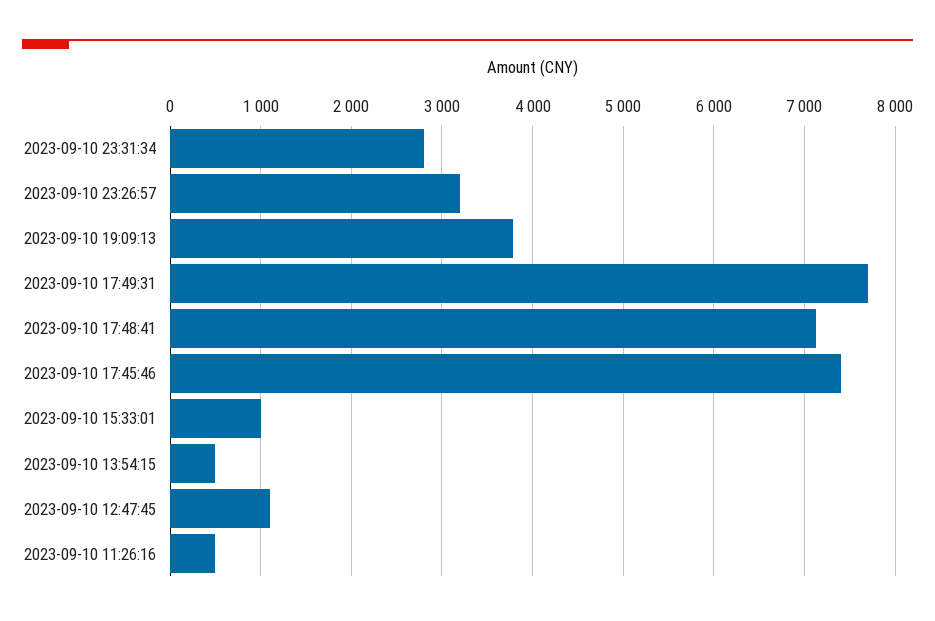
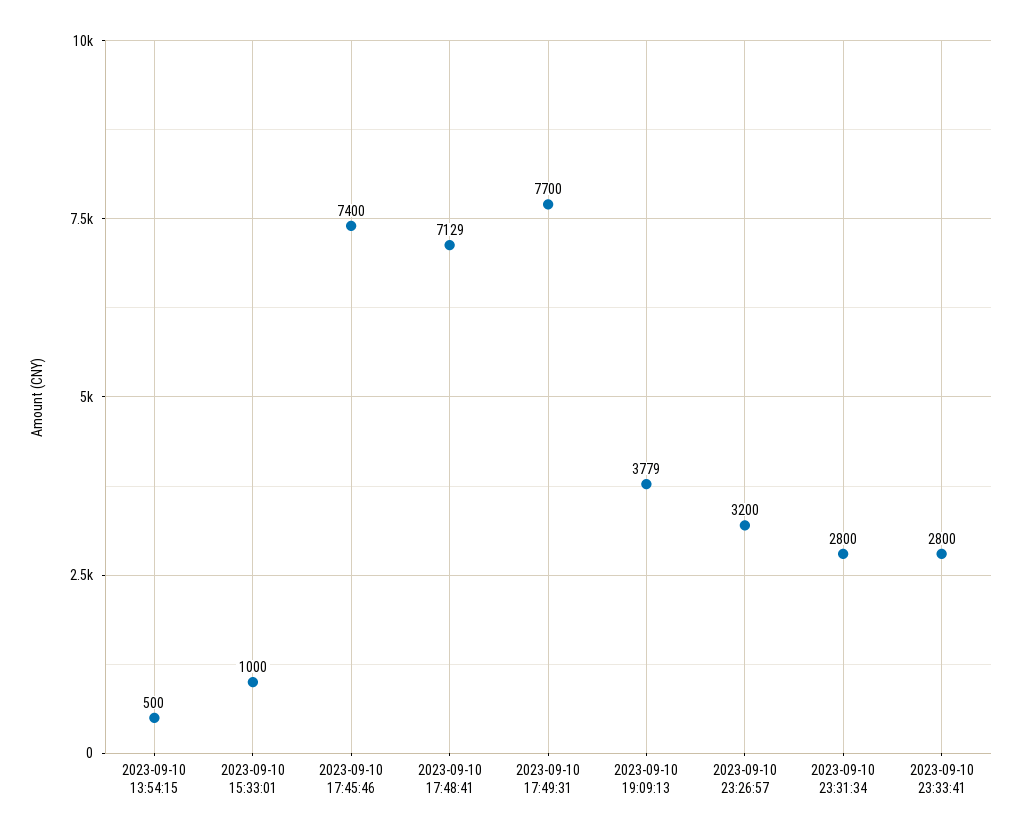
2023-09-10 12:47:45: 1100 -> none
2023-09-10 11:26:16: 500 -> none
2023-09-10 23:33:41: none -> 2800

